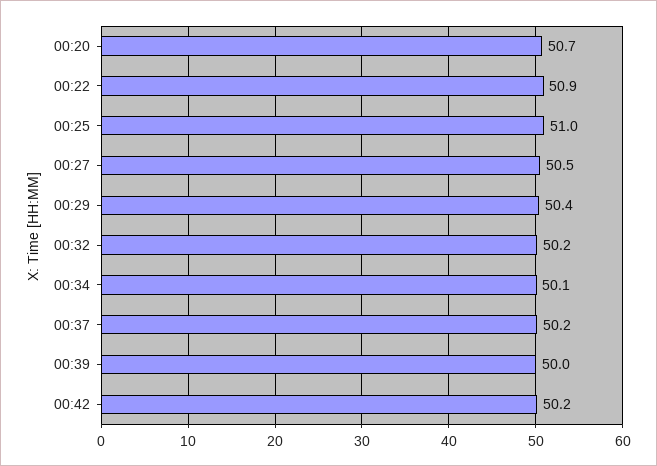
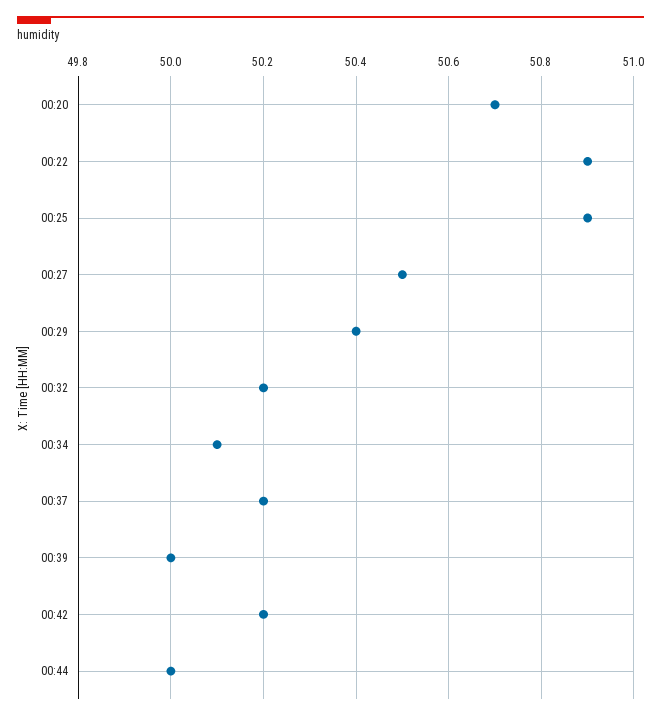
00:25: 51 -> 50.9
00:44: none -> 50

